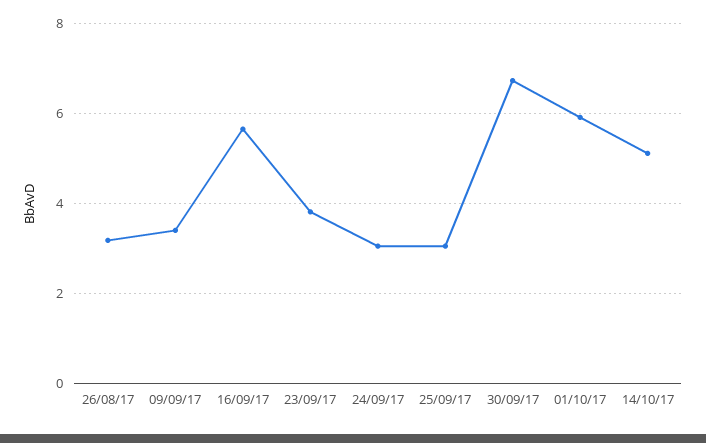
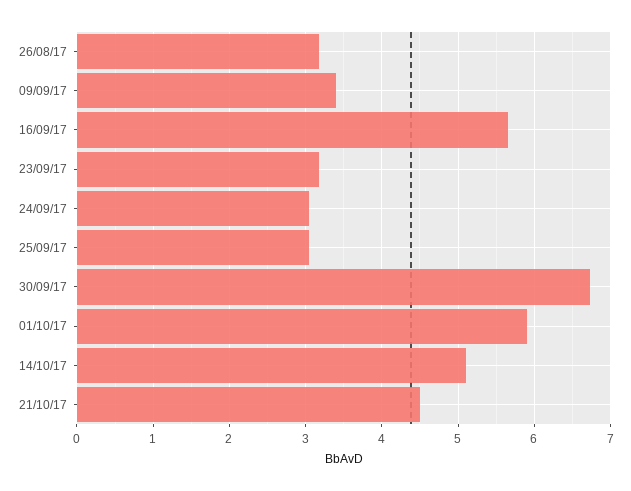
23/09/17: 3.8 -> 3.2
21/10/17: none -> 4.5

